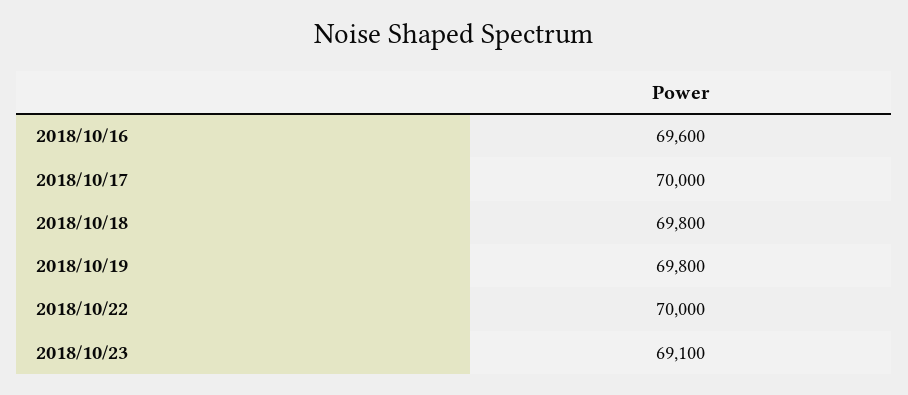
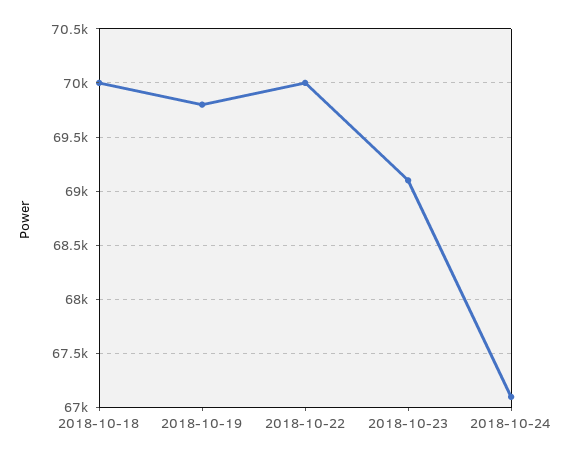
2018/10/16: 69600 -> none
2018/10/17: 70000 -> none
2018/10/18: 69800 -> 70000
2018-10-24: none -> 67100

